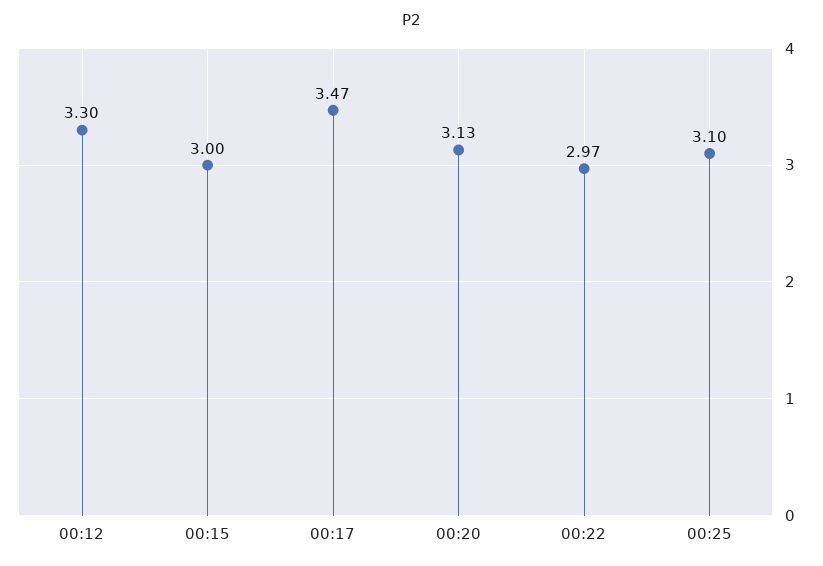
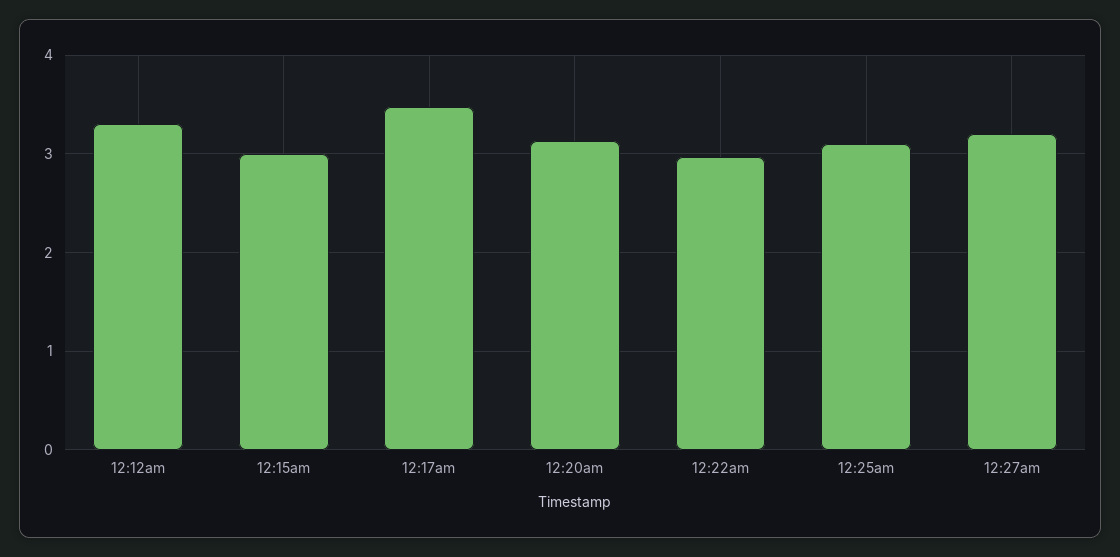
12:27am: none -> 3.2

